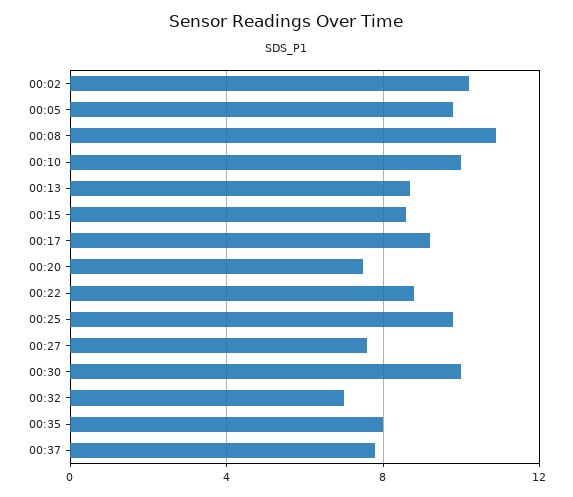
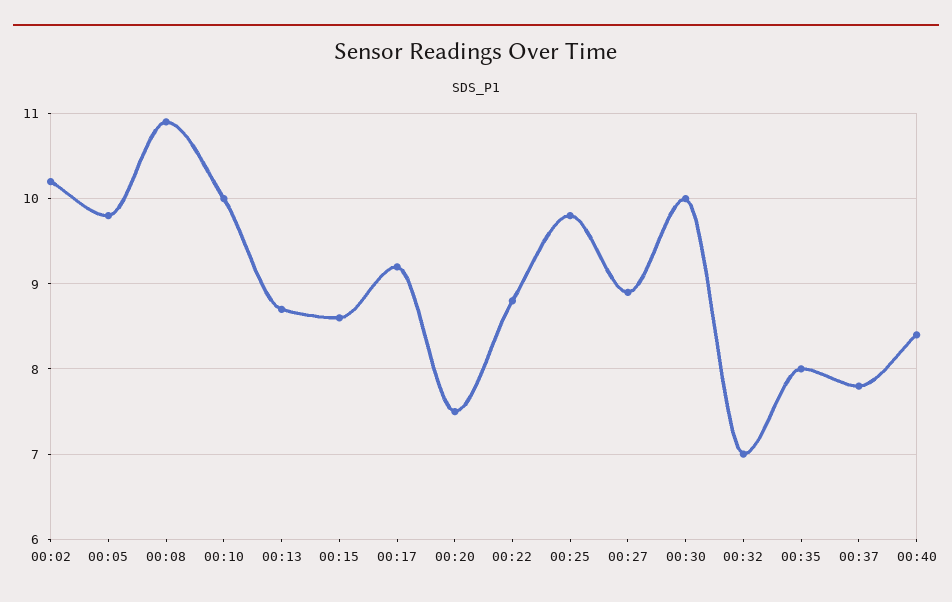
00:27: 7.5 -> 8.9
00:40: none -> 8.4

